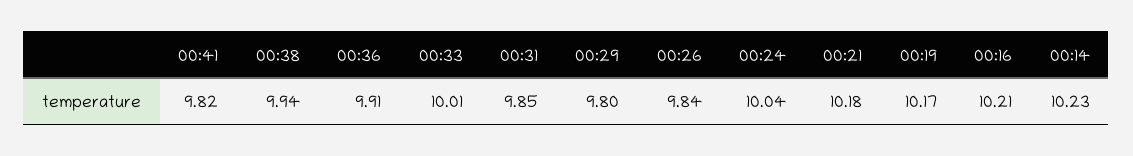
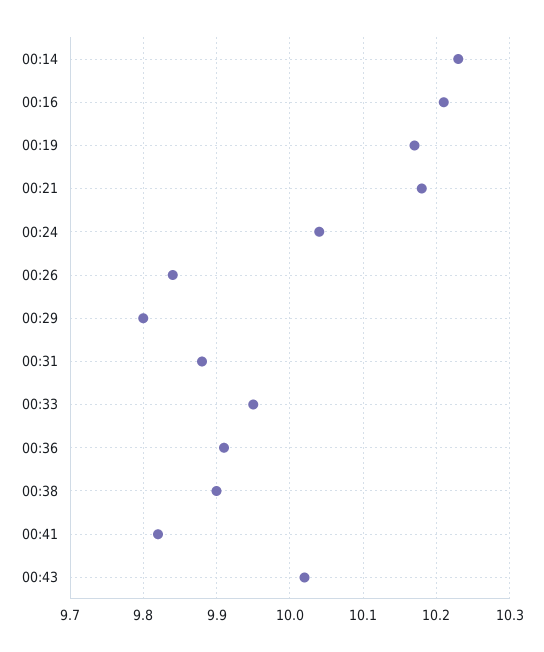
00:38: 9.94 -> 9.9
00:33: 10.01 -> 9.95
00:31: 9.85 -> 9.88
00:43: none -> 10.02

